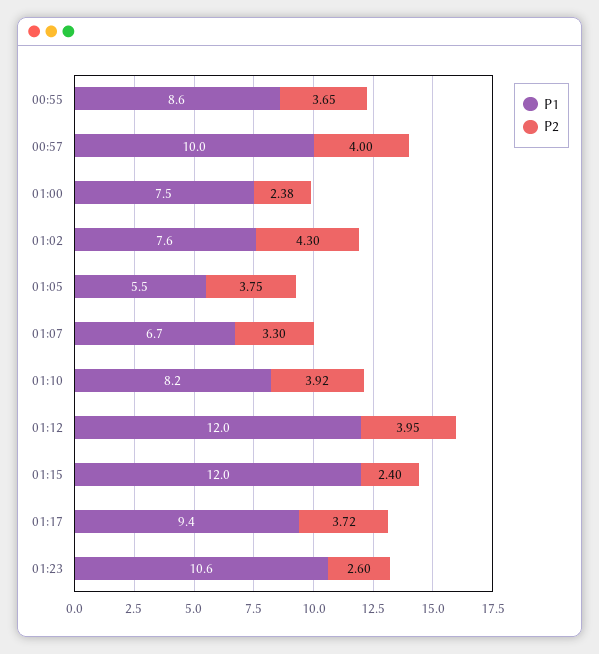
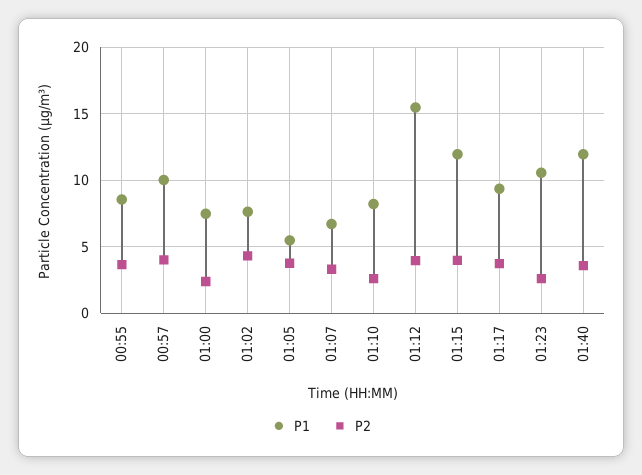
P2, 01:10: 3.92 -> 2.5
P1, 01:12: 12 -> 15.5
P2, 01:15: 2.4 -> 4
P1, 01:40: none -> 12
P2, 01:40: none -> 3.5

